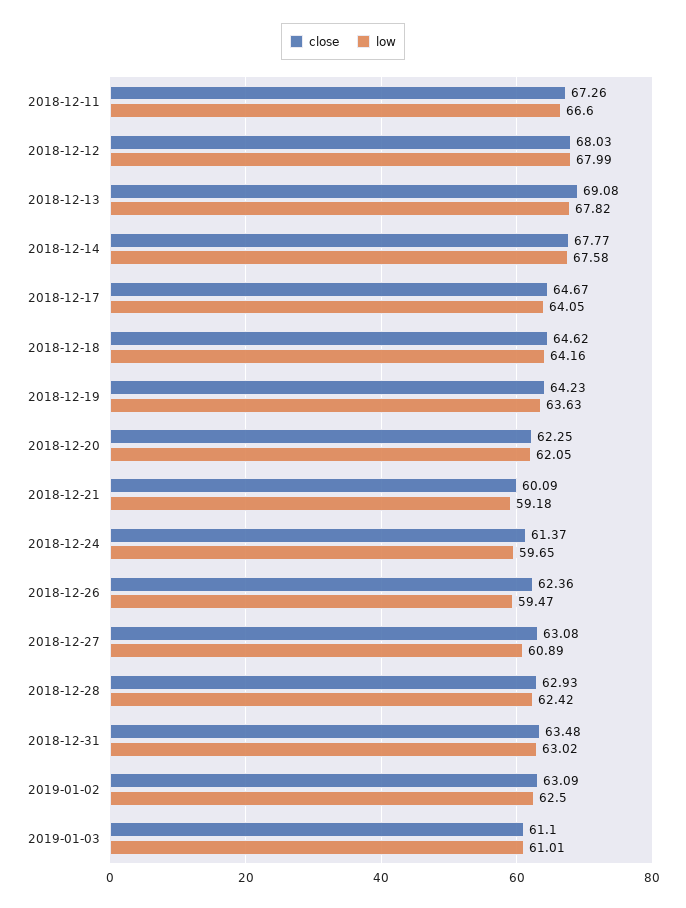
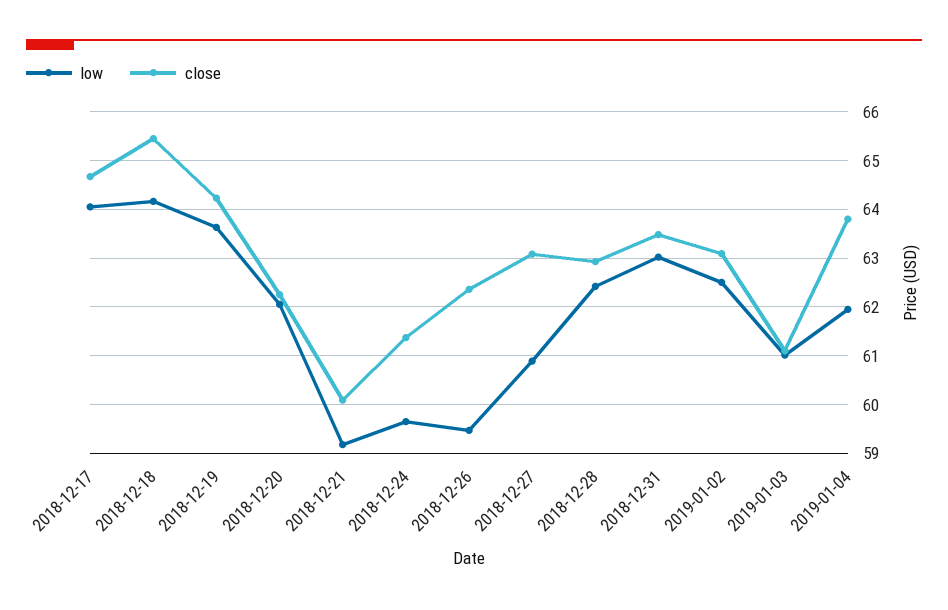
close, 2018-12-11: 67.26 -> none
low, 2018-12-11: 66.6 -> none
close, 2018-12-12: 68.03 -> none
low, 2018-12-12: 67.99 -> none
close, 2018-12-13: 69.08 -> none
low, 2018-12-13: 67.82 -> none
close, 2018-12-14: 67.77 -> none
low, 2018-12-14: 67.58 -> none
close, 2018-12-18: 64.62 -> 65.4
low, 2019-01-04: none -> 62
close, 2019-01-04: none -> 63.8

